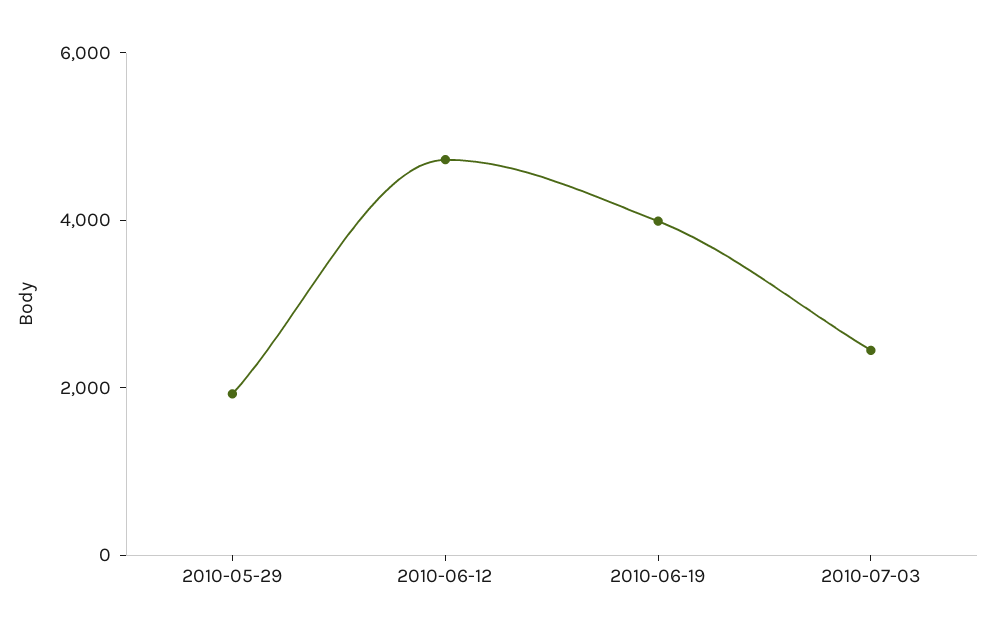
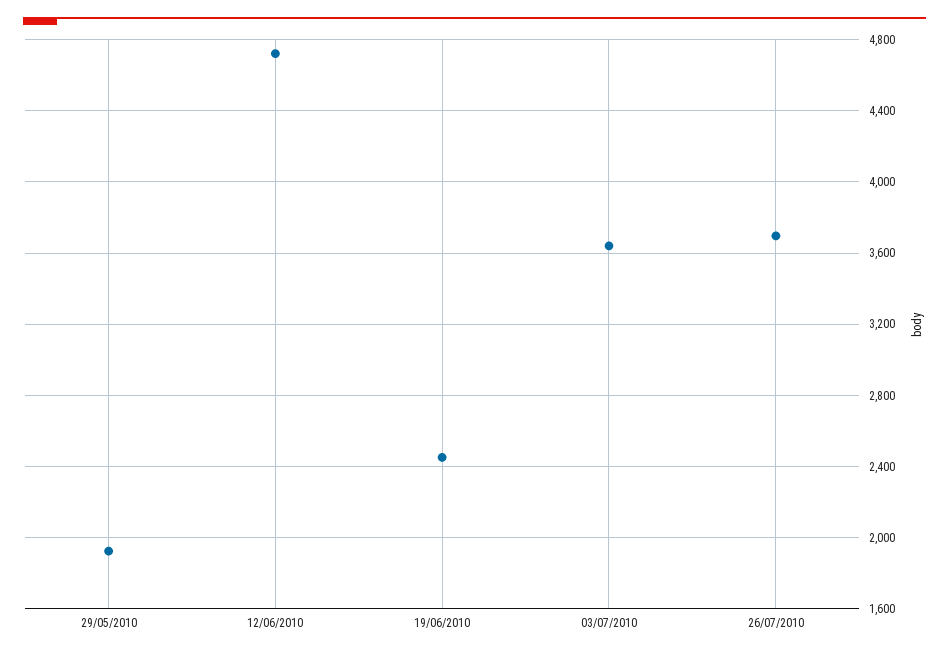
2010-06-19: 4000 -> 2450
2010-07-03: 2500 -> 3650
26/07/2010: none -> 3700

